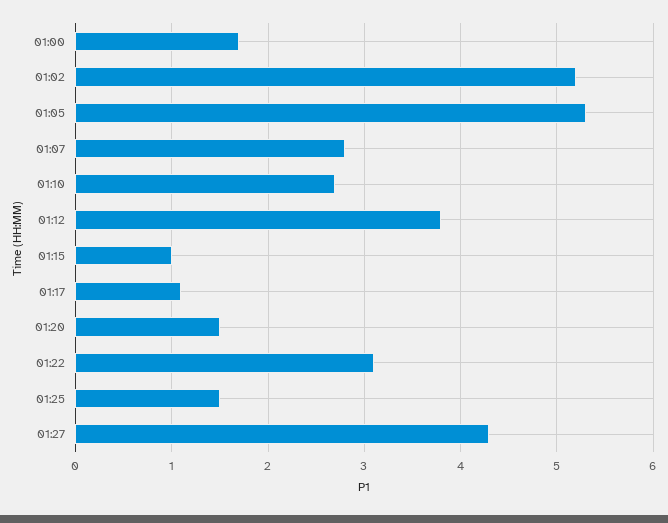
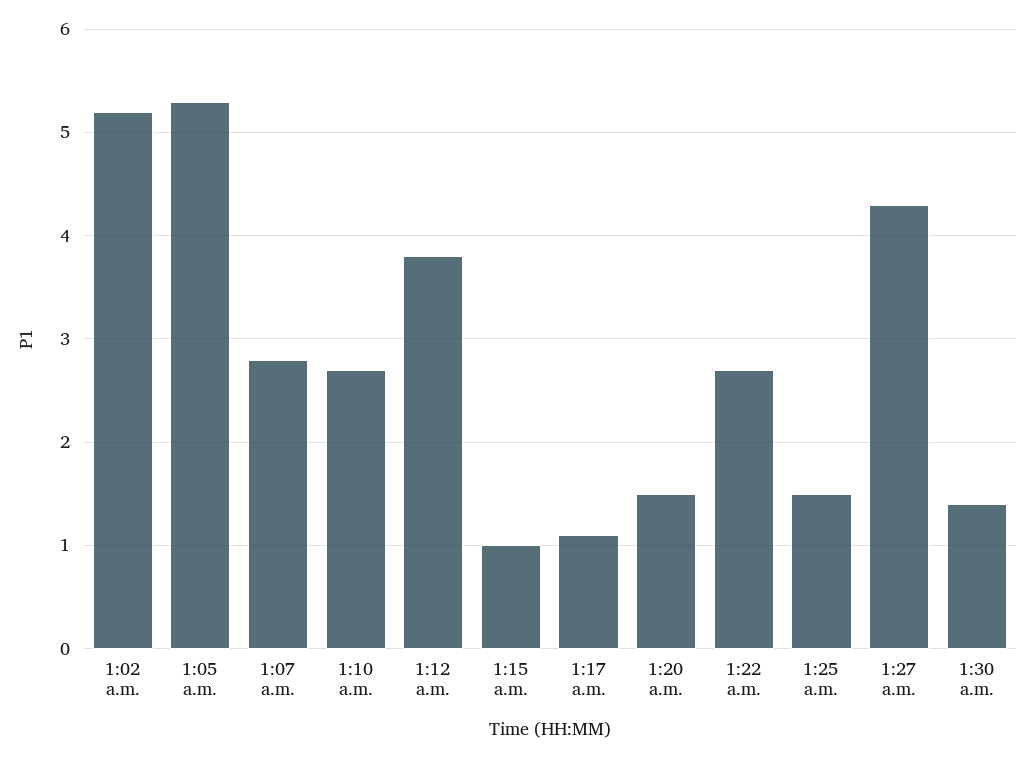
01:00: 1.7 -> none
01:22: 3.1 -> 2.7
1:30 a.m.: none -> 1.4

